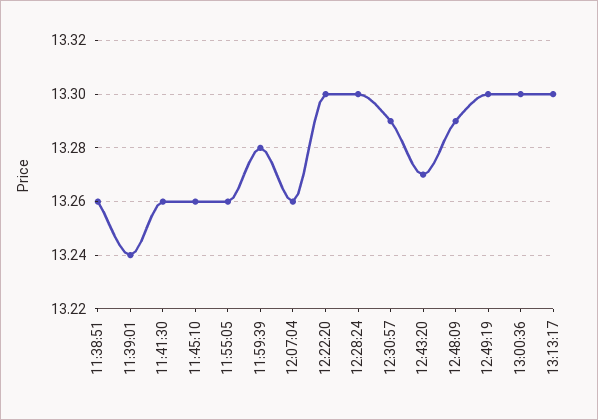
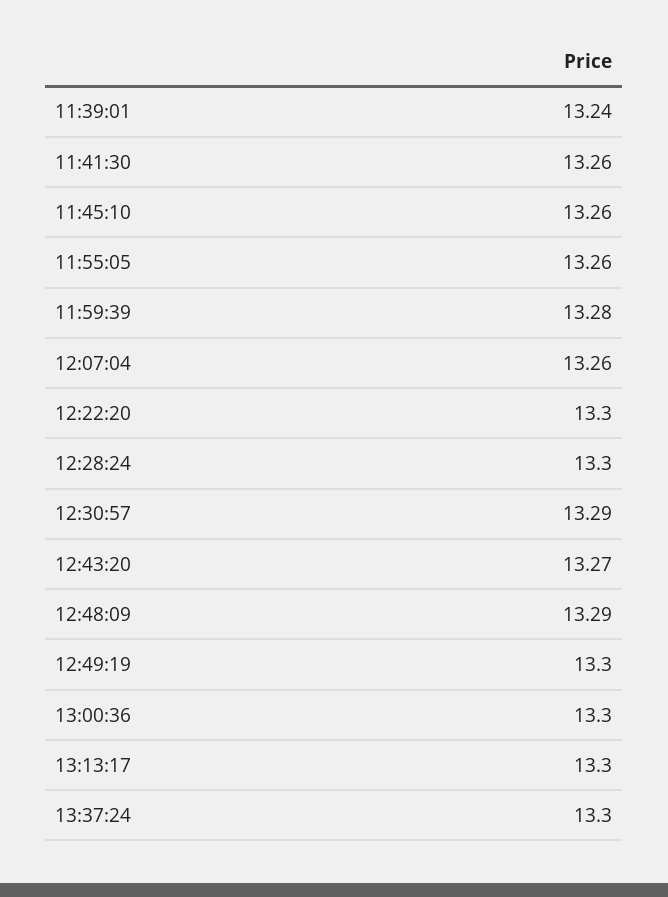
11:38:51: 13.26 -> none
13:37:24: none -> 13.3

